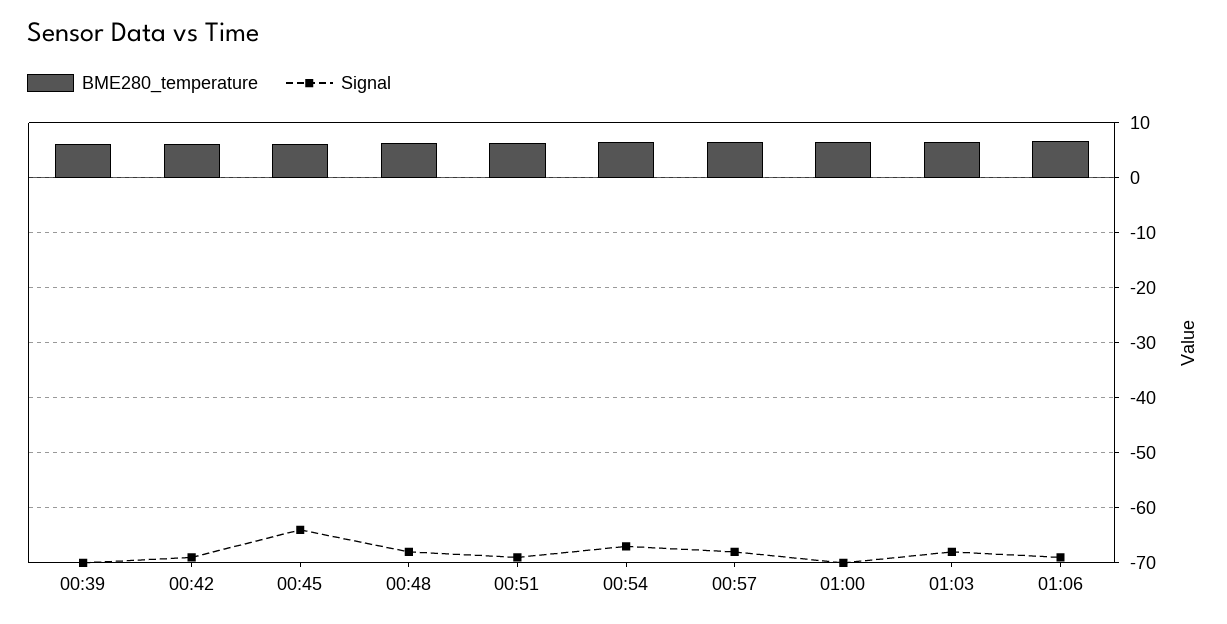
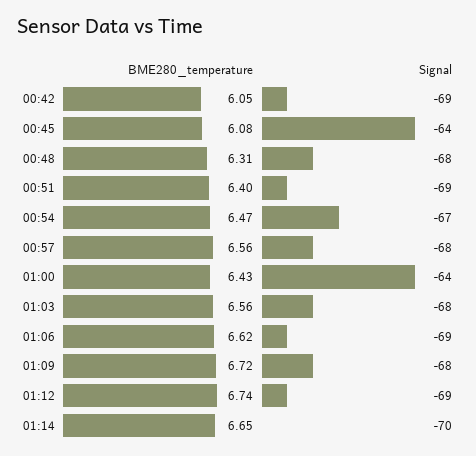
BME280_temperature, 00:39: 6 -> none
Signal, 00:39: -70 -> none
Signal, 01:00: -70 -> -64
BME280_temperature, 01:09: none -> 6.72
Signal, 01:09: none -> -68
BME280_temperature, 01:12: none -> 6.74
Signal, 01:12: none -> -69
BME280_temperature, 01:14: none -> 6.65
Signal, 01:14: none -> -70

